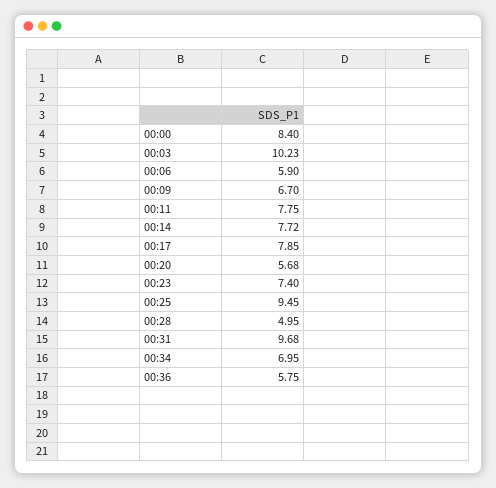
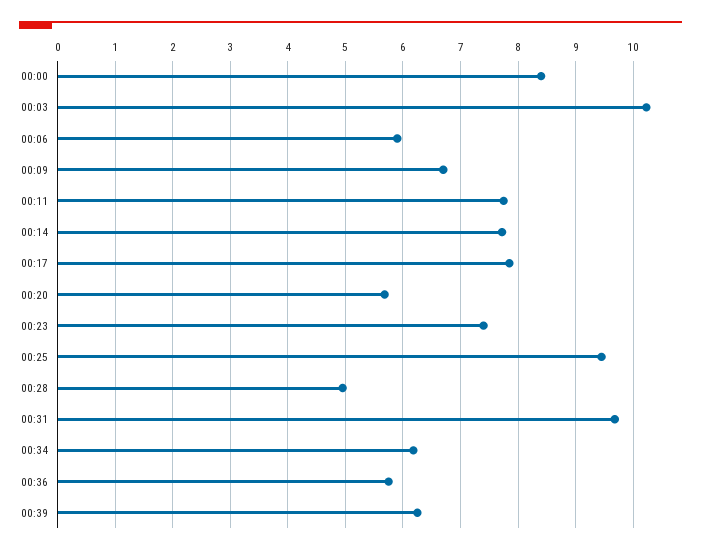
00:34: 6.95 -> 6.2
00:39: none -> 6.2

